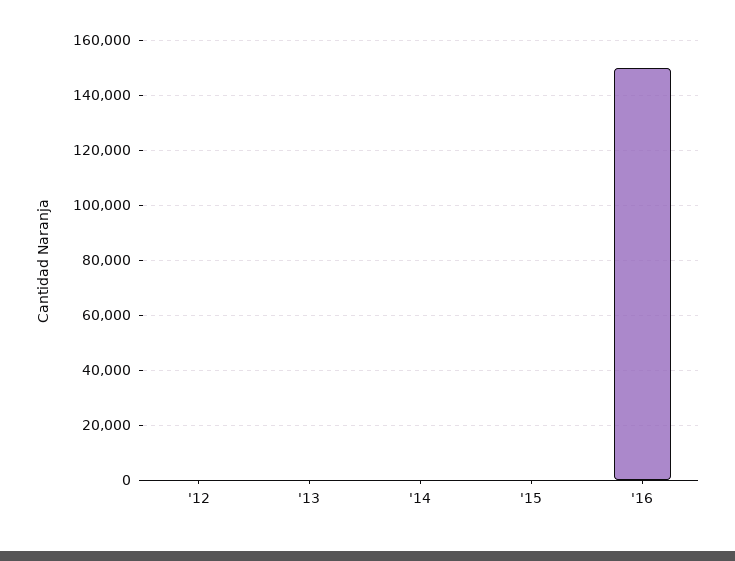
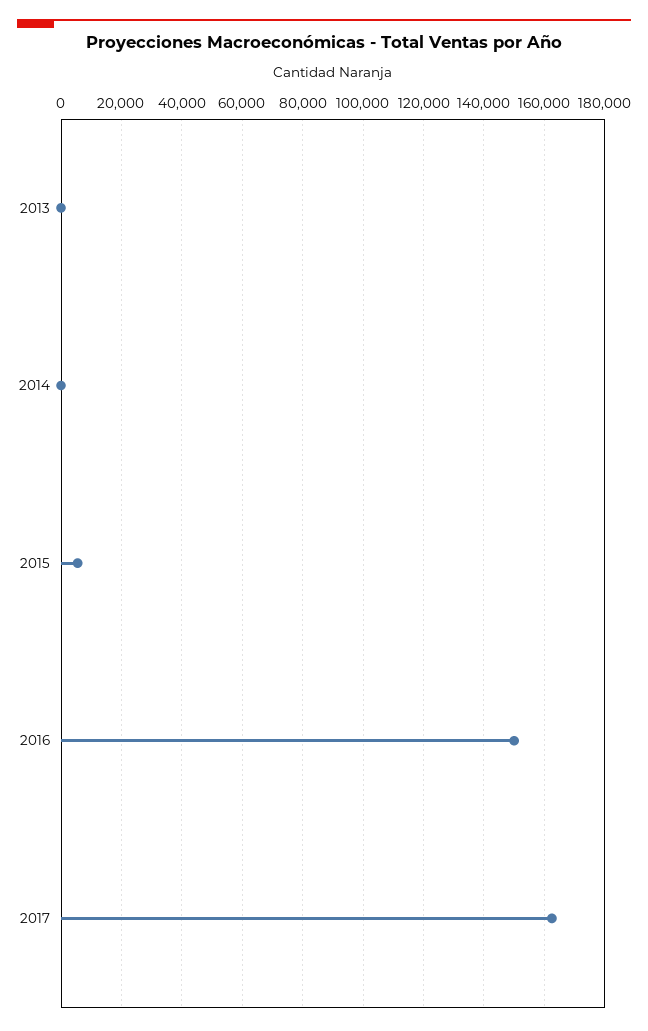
'12: 0 -> none
'15: 0 -> 6000
2017: none -> 162000

